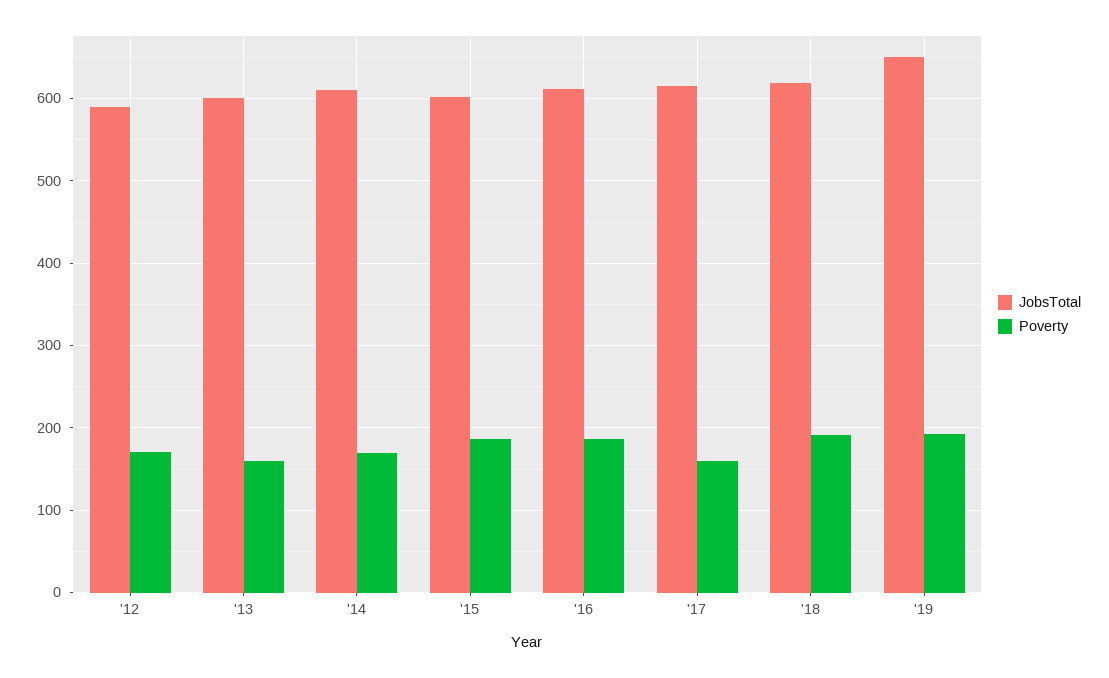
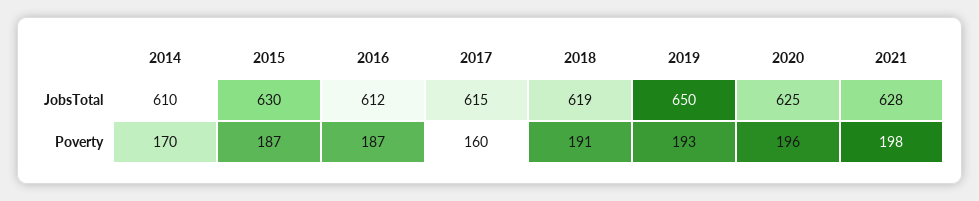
JobsTotal, '12: 590 -> none
Poverty, '12: 170 -> none
JobsTotal, '13: 600 -> none
Poverty, '13: 160 -> none
JobsTotal, '15: 600 -> 630
JobsTotal, 2020: none -> 625
JobsTotal, 2021: none -> 628
Poverty, 2020: none -> 196
Poverty, 2021: none -> 198

